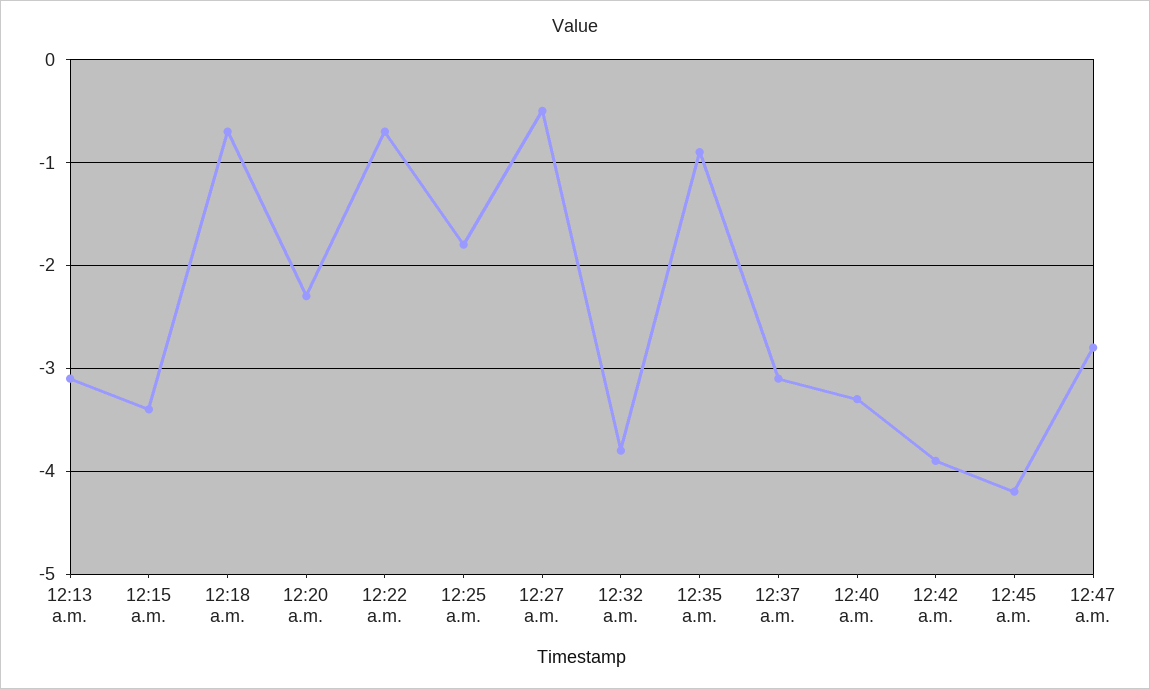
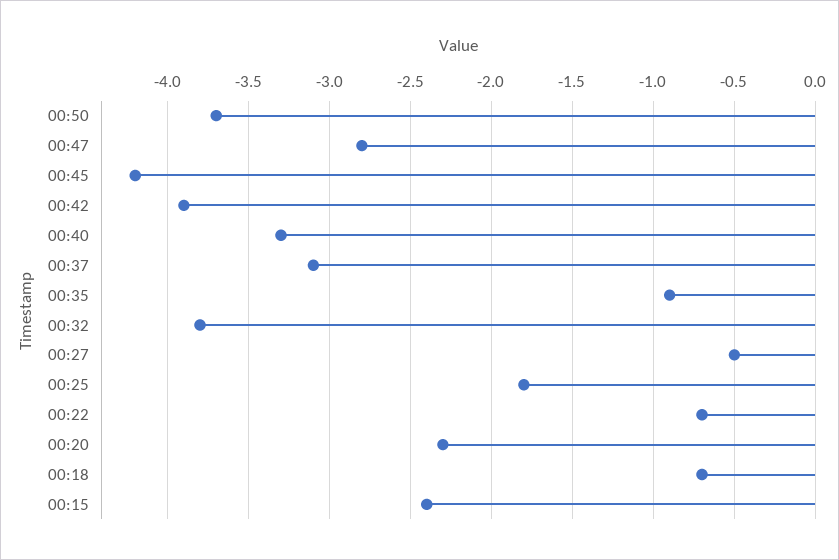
12:13 a.m.: -3.1 -> none
12:15 a.m.: -3.4 -> -2.4
00:50: none -> -3.7

